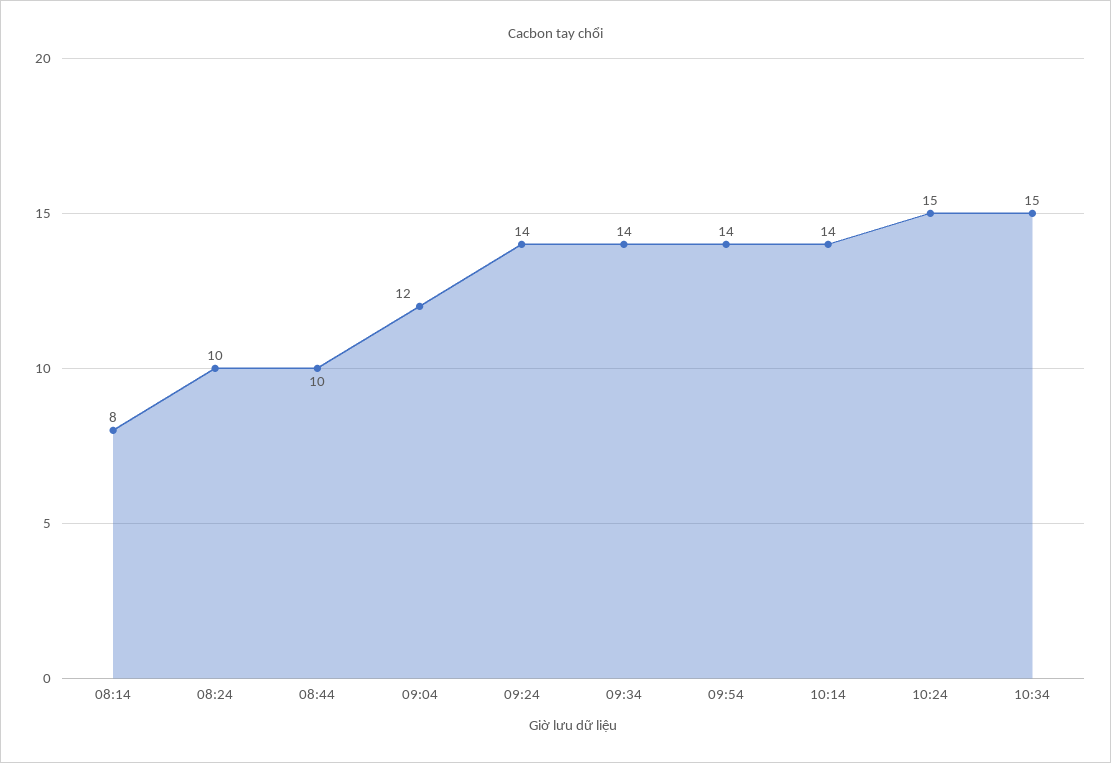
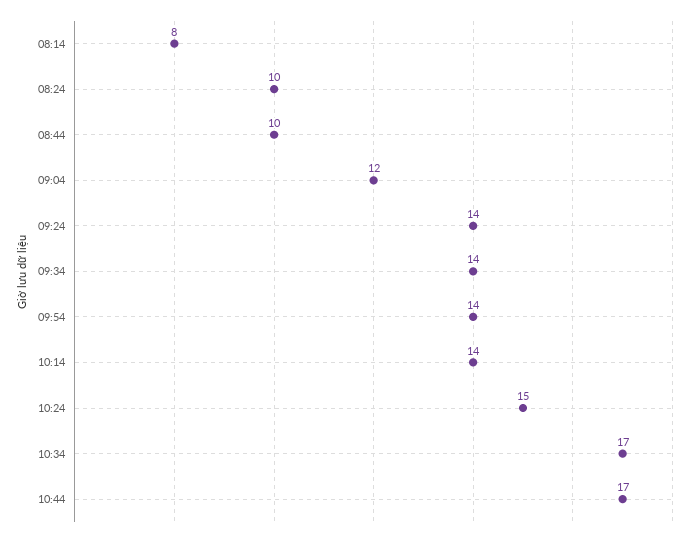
10:34: 15 -> 17
10:44: none -> 17

